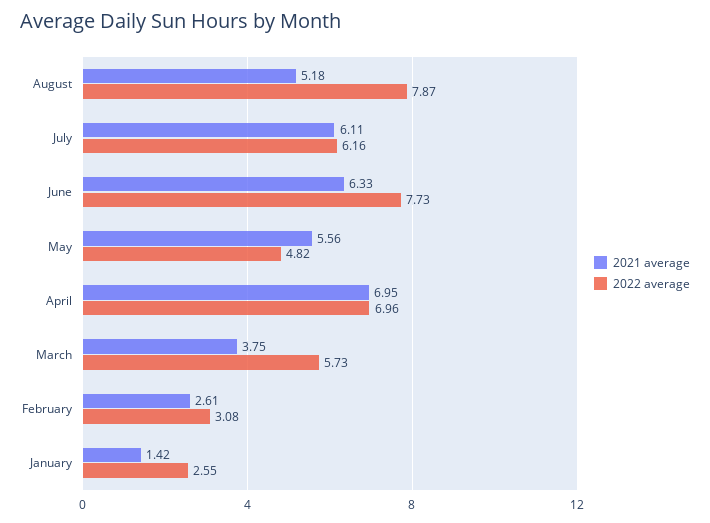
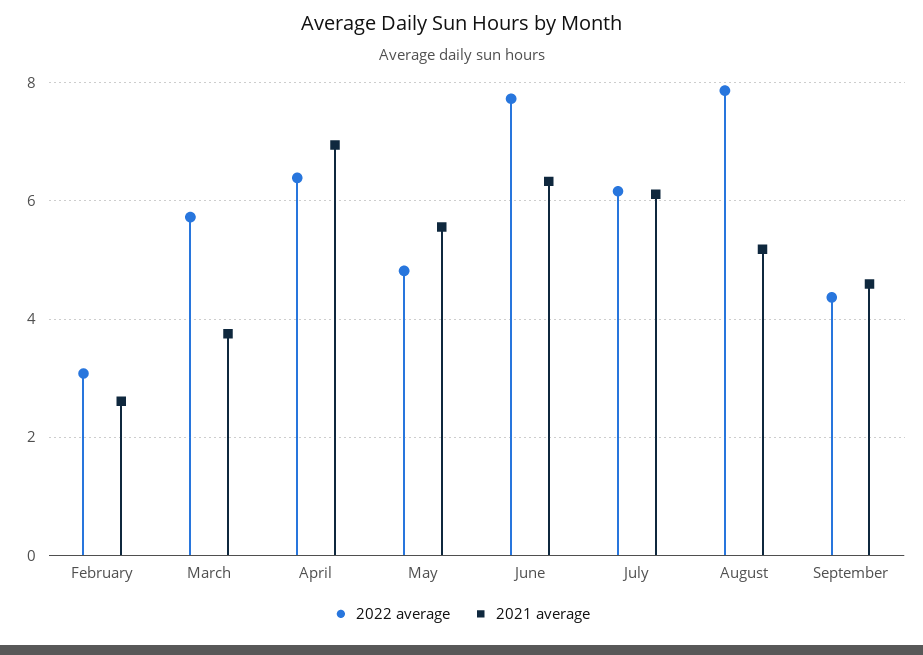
2022 average, April: 6.96 -> 6.4
2021 average, January: 1.42 -> none
2022 average, January: 2.55 -> none
2022 average, September: none -> 4.4
2021 average, September: none -> 4.6

